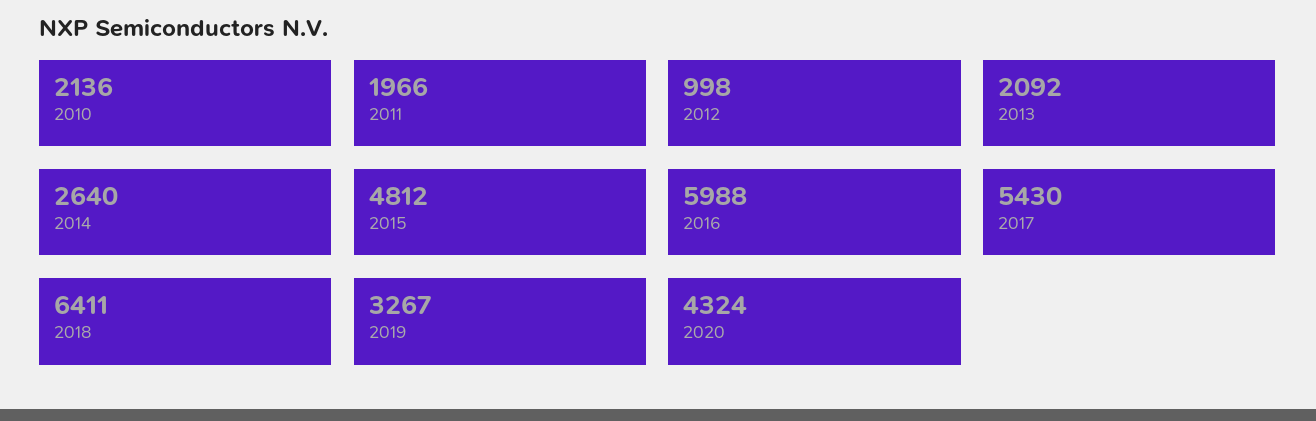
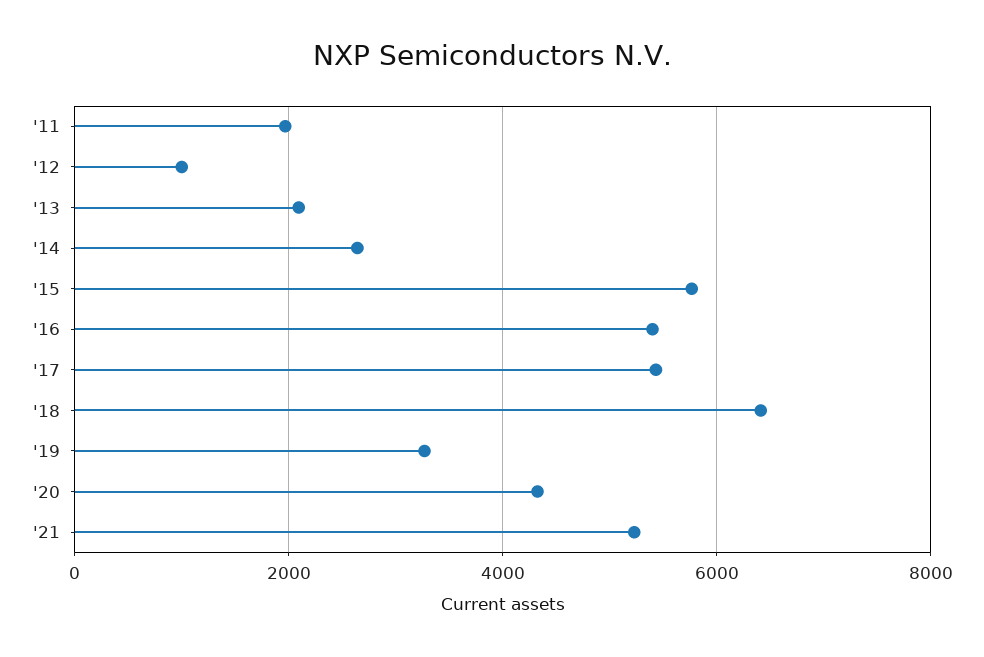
2010: 2136 -> none
2015: 4812 -> 5800
2016: 5988 -> 5400
'21: none -> 5200

